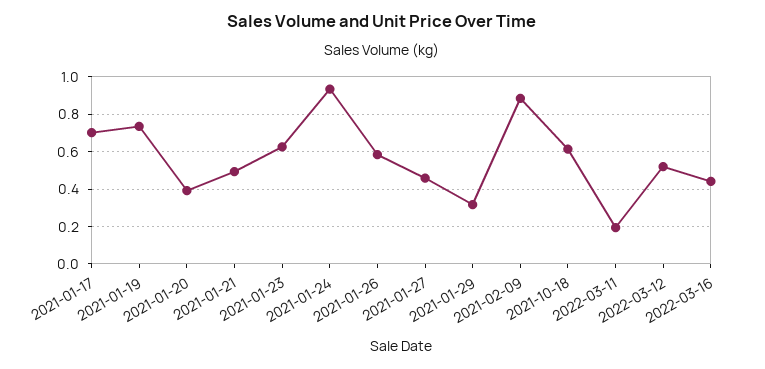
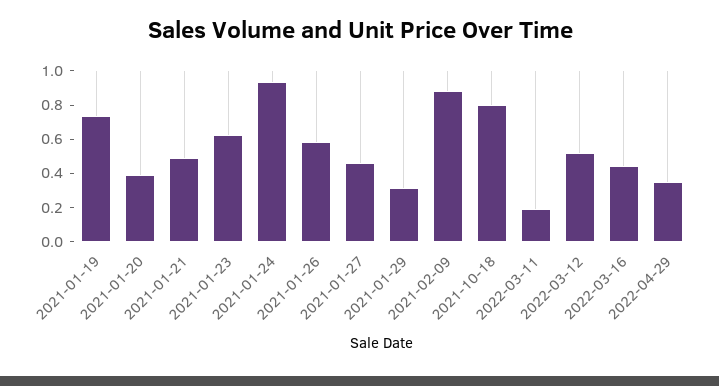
2021-01-17: 0.7 -> none
2021-10-18: 0.6 -> 0.8
2022-04-29: none -> 0.35

